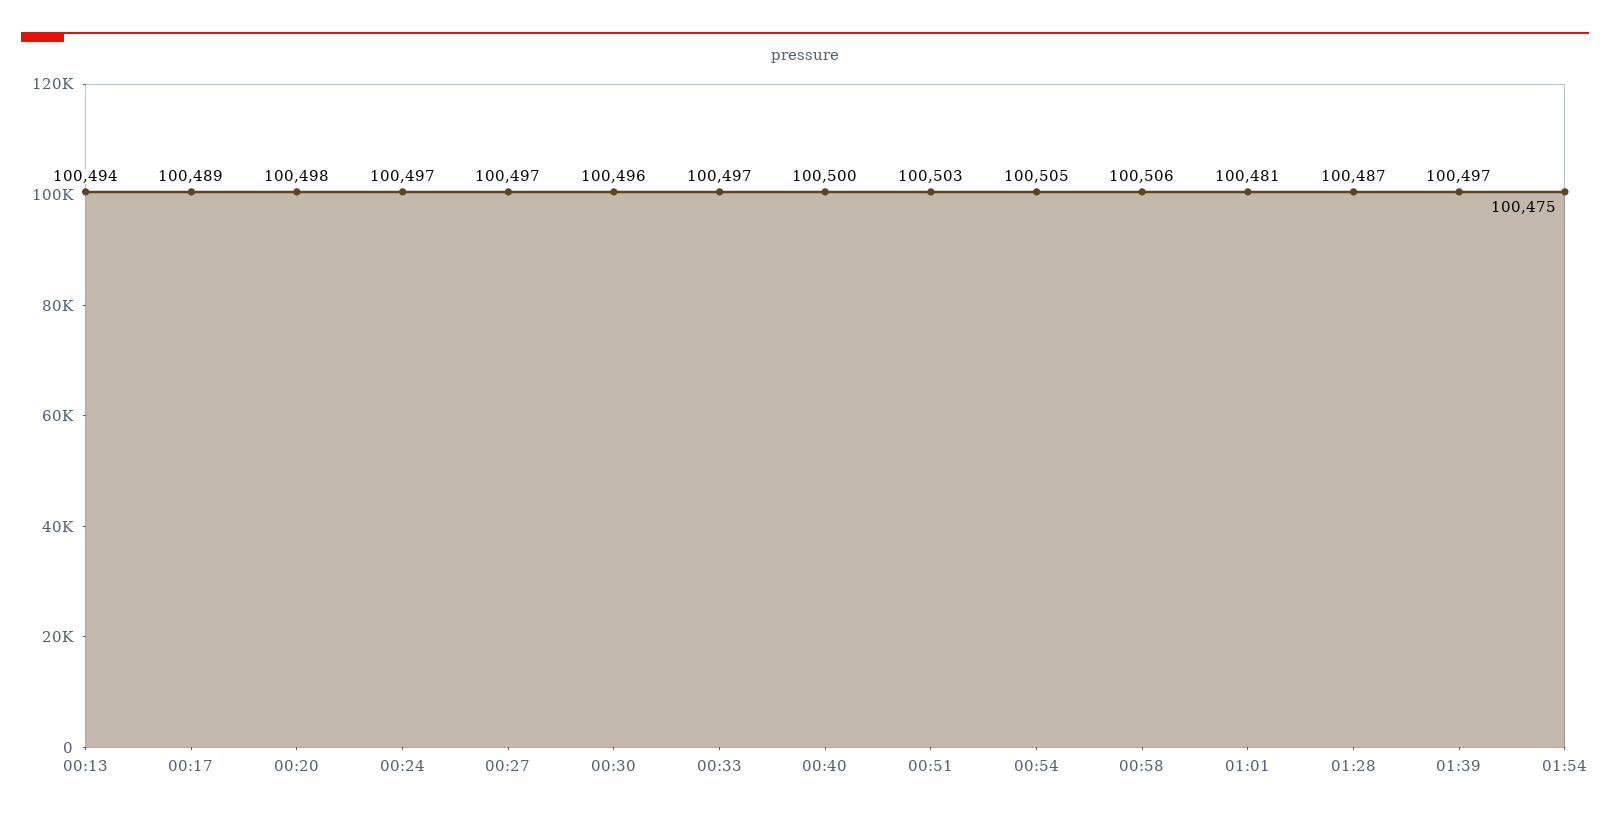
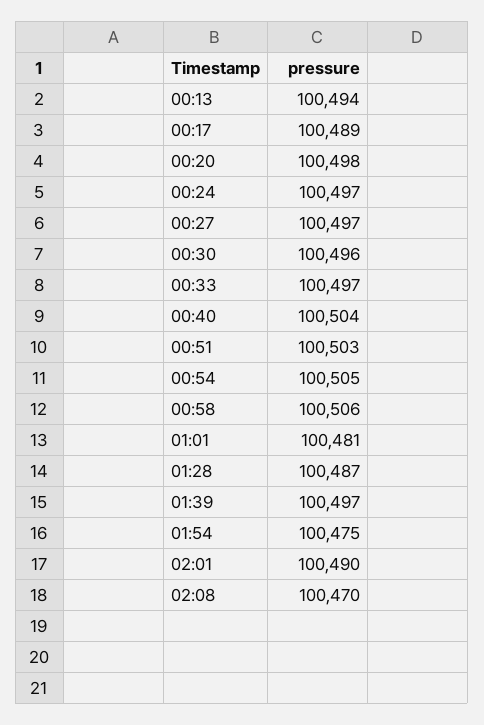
00:40: 100500 -> 100504
02:01: none -> 100490
02:08: none -> 100470

